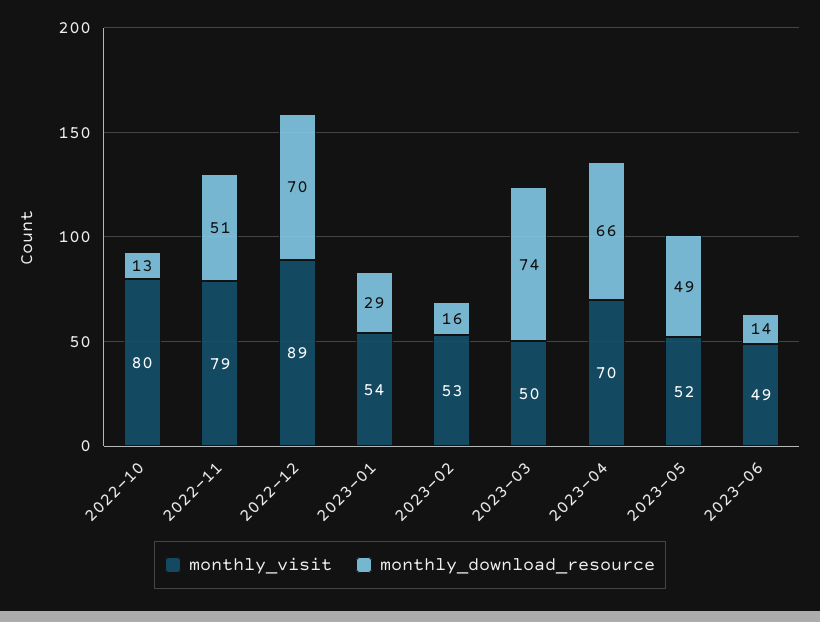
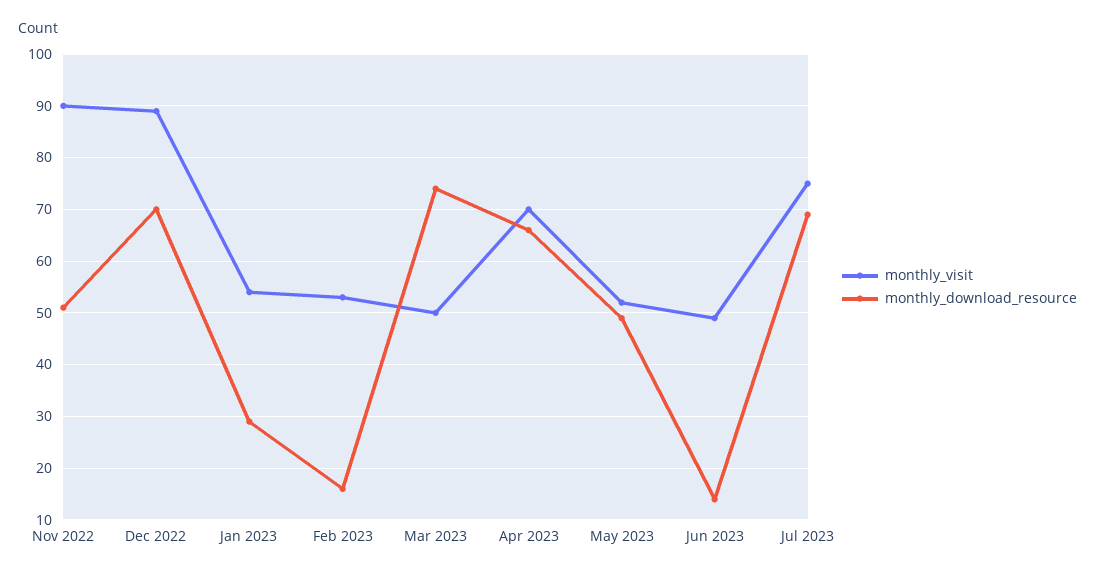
monthly_visit, 2022-10: 80 -> none
monthly_download_resource, 2022-10: 13 -> none
monthly_visit, 2022-11: 79 -> 90
monthly_visit, Jul 2023: none -> 75
monthly_download_resource, Jul 2023: none -> 70

